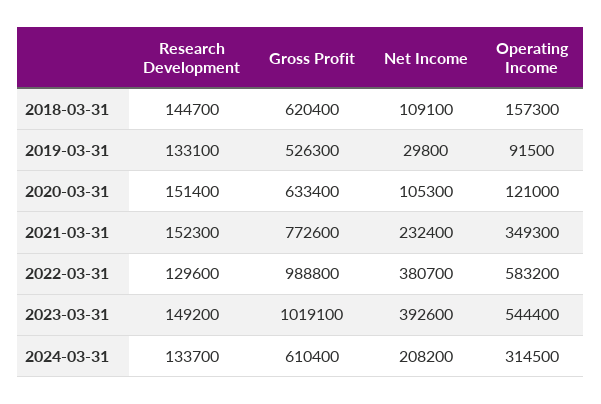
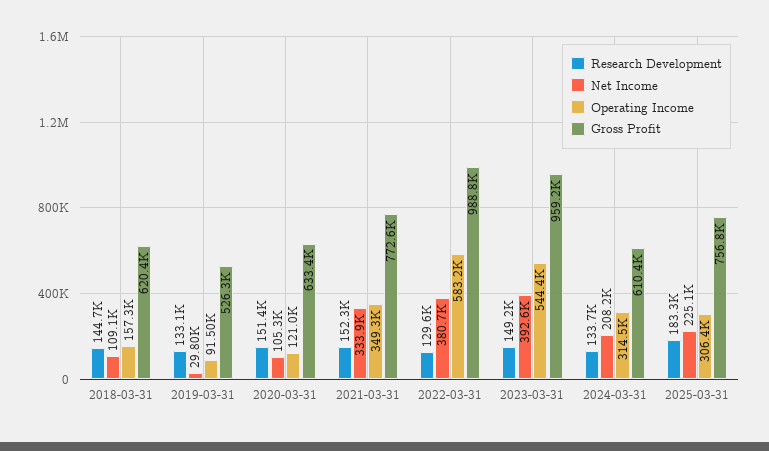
Net Income, 2021-03-31: 232400 -> 333900
Gross Profit, 2023-03-31: 1019100 -> 959200
Research Development, 2025-03-31: none -> 183300
Net Income, 2025-03-31: none -> 225100
Operating Income, 2025-03-31: none -> 306400
Gross Profit, 2025-03-31: none -> 756800

